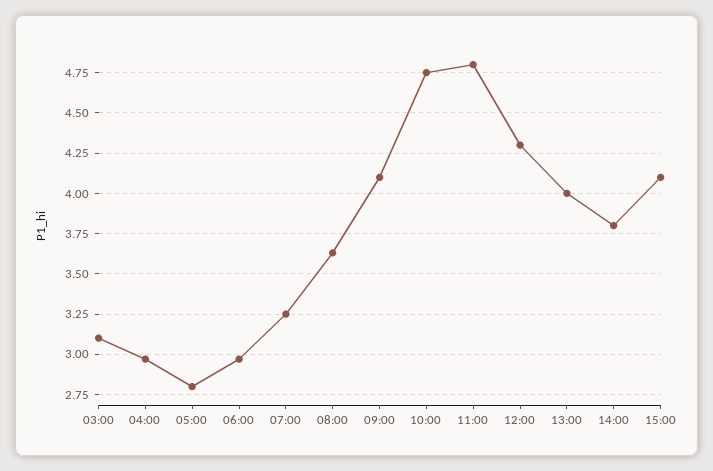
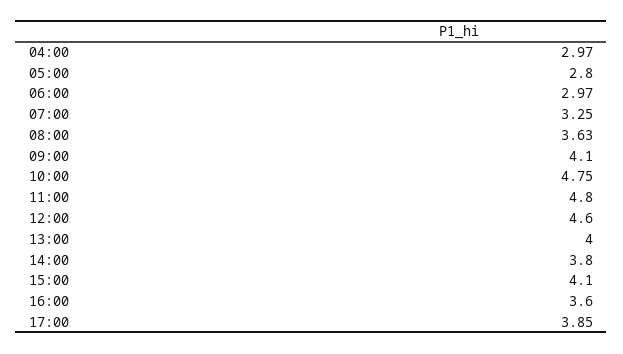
03:00: 3.1 -> none
12:00: 4.3 -> 4.6
16:00: none -> 3.6
17:00: none -> 3.85

